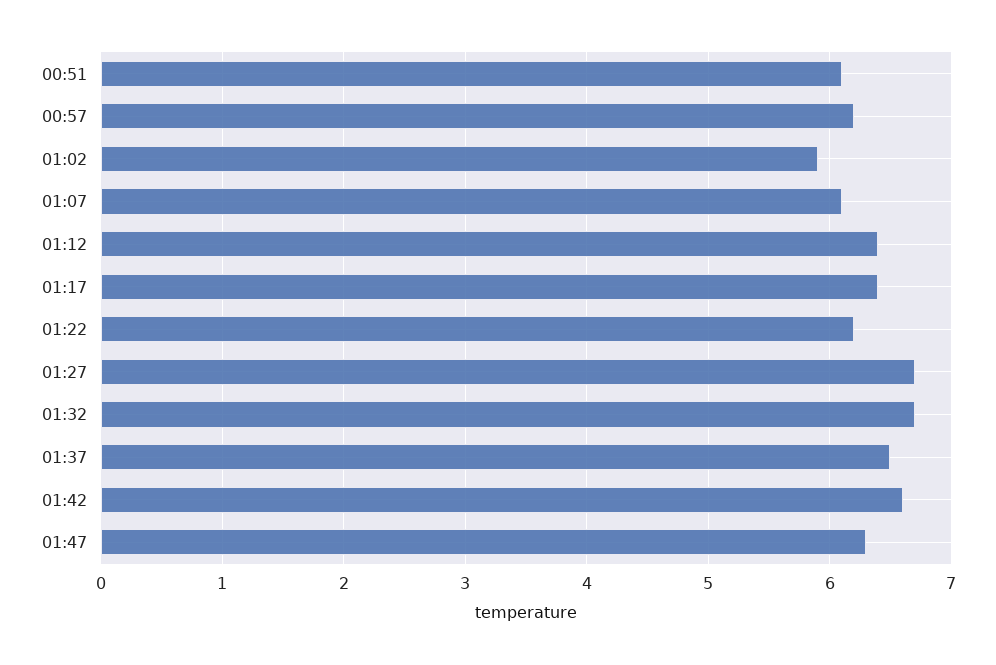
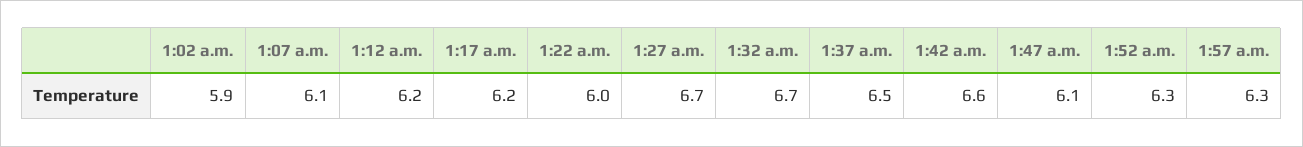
00:51: 6.1 -> none
00:57: 6.2 -> none
01:12: 6.4 -> 6.2
01:17: 6.4 -> 6.2
01:22: 6.2 -> 6
01:47: 6.3 -> 6.1
1:52 a.m.: none -> 6.3
1:57 a.m.: none -> 6.3

